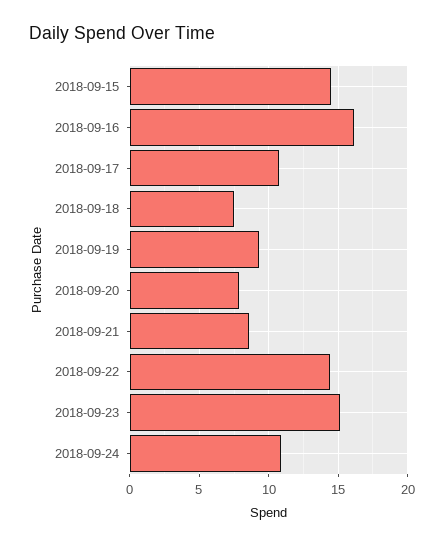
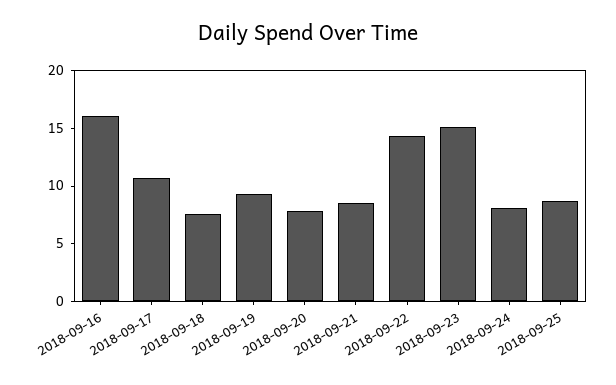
2018-09-15: 14.5 -> none
2018-09-24: 11 -> 8
2018-09-25: none -> 9

